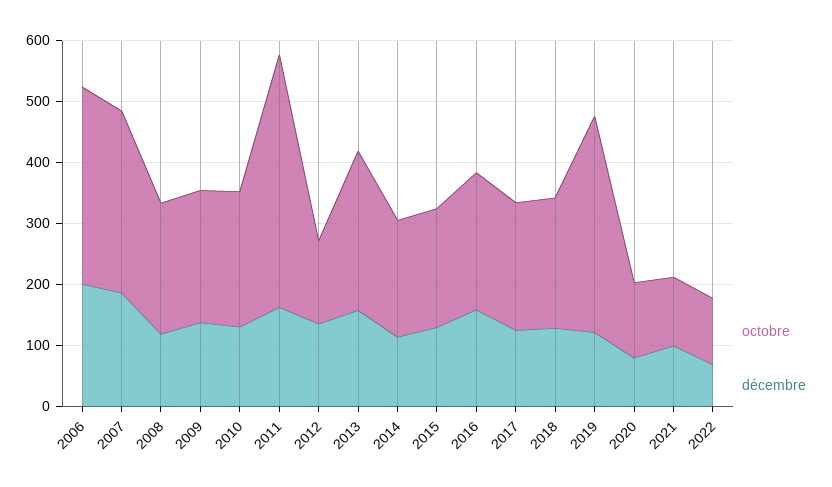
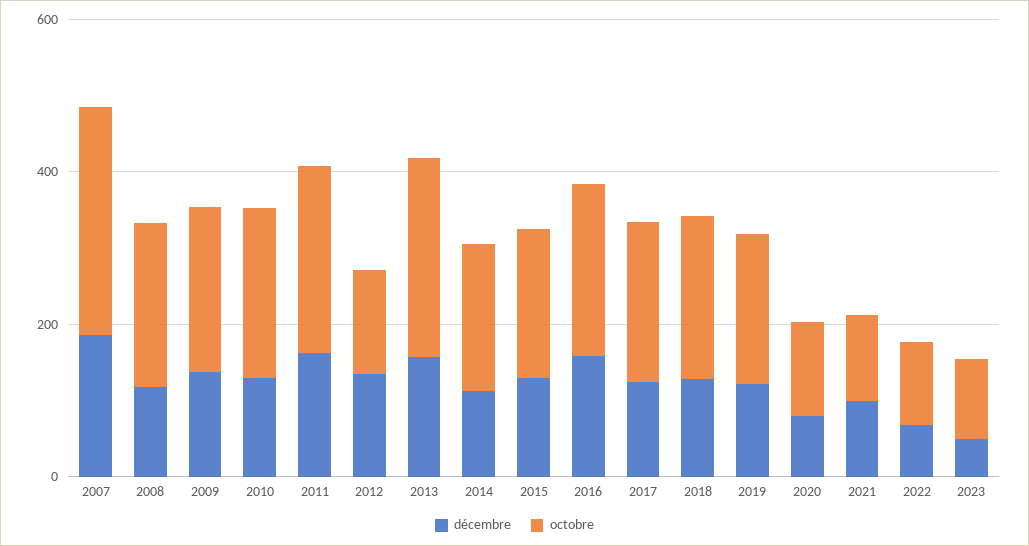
octobre, 2006: 320 -> none
décembre, 2006: 200 -> none
octobre, 2011: 420 -> 250
octobre, 2019: 360 -> 200
décembre, 2023: none -> 50
octobre, 2023: none -> 100

